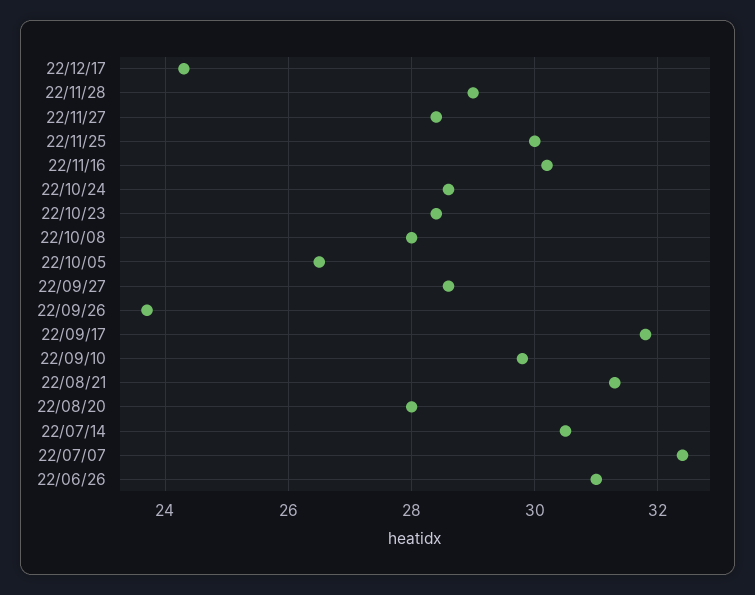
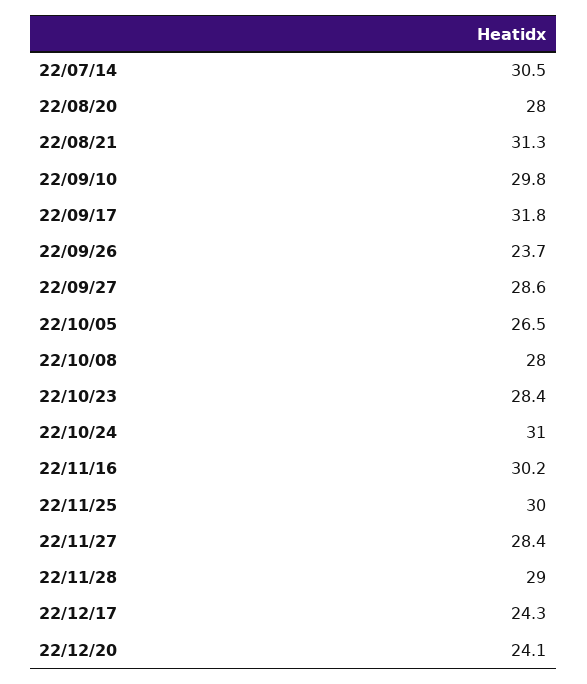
22/10/24: 28.5 -> 31
22/07/07: 32.5 -> none
22/06/26: 31 -> none
22/12/20: none -> 24.1

